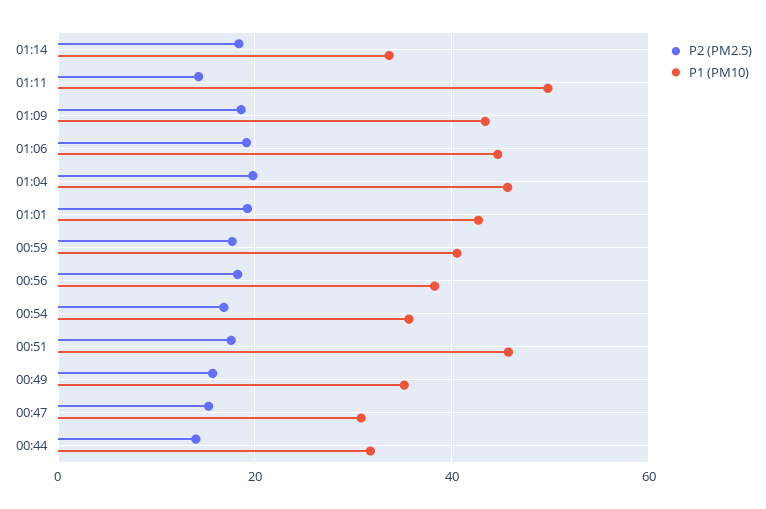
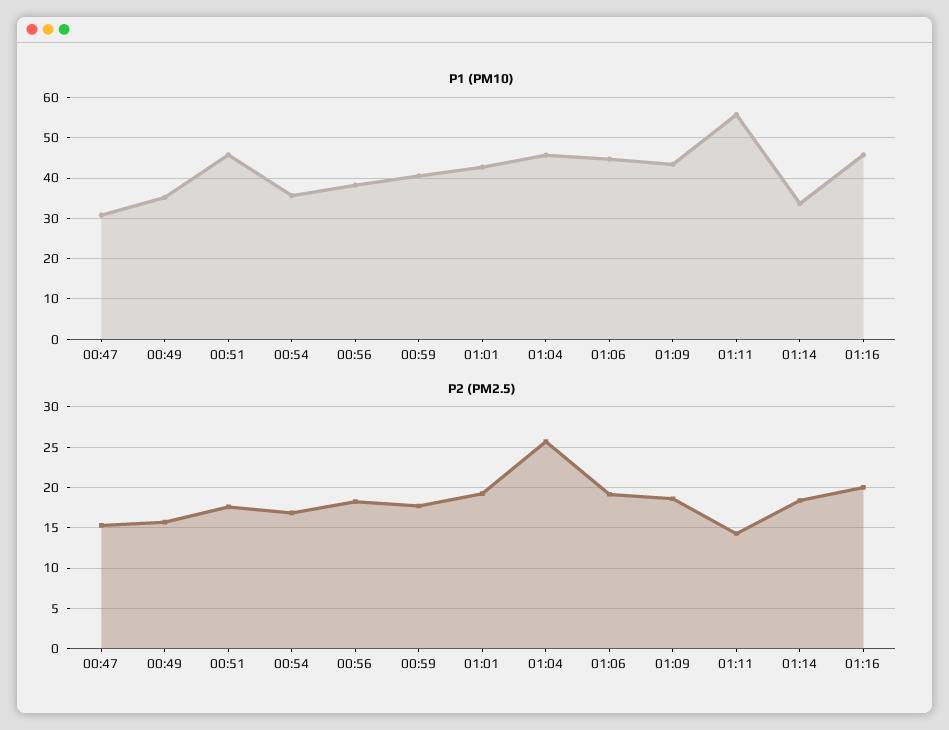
P1 (PM10), 01:11: 50 -> 56
P2 (PM2.5), 01:04: 20 -> 26
P2 (PM2.5), 00:44: 14 -> none
P1 (PM10), 00:44: 32 -> none
P1 (PM10), 01:16: none -> 46
P2 (PM2.5), 01:16: none -> 20

